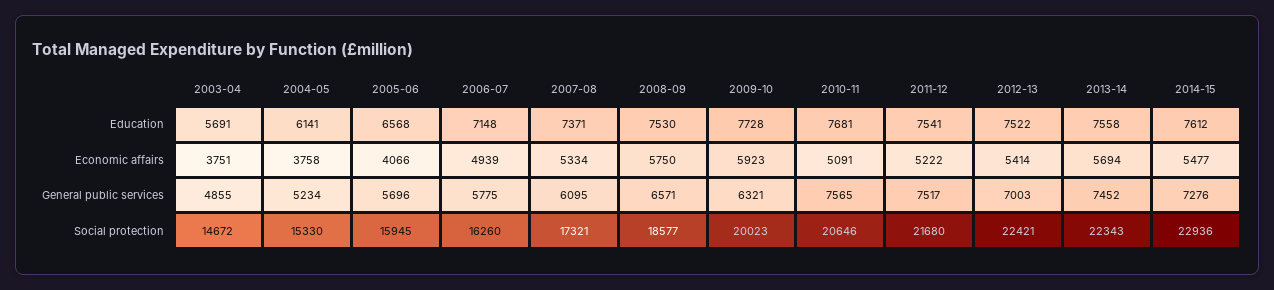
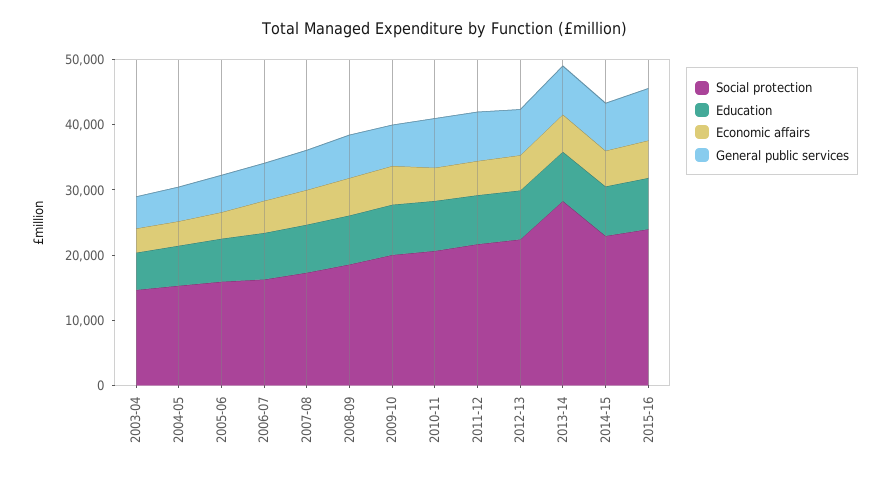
Social protection, 2013-14: 22343 -> 28000
Social protection, 2015-16: none -> 24000
Education, 2015-16: none -> 8000
Economic affairs, 2015-16: none -> 6000
General public services, 2015-16: none -> 8000

